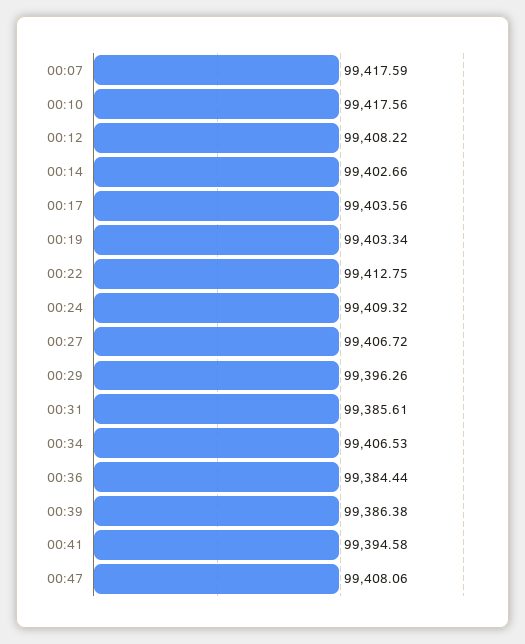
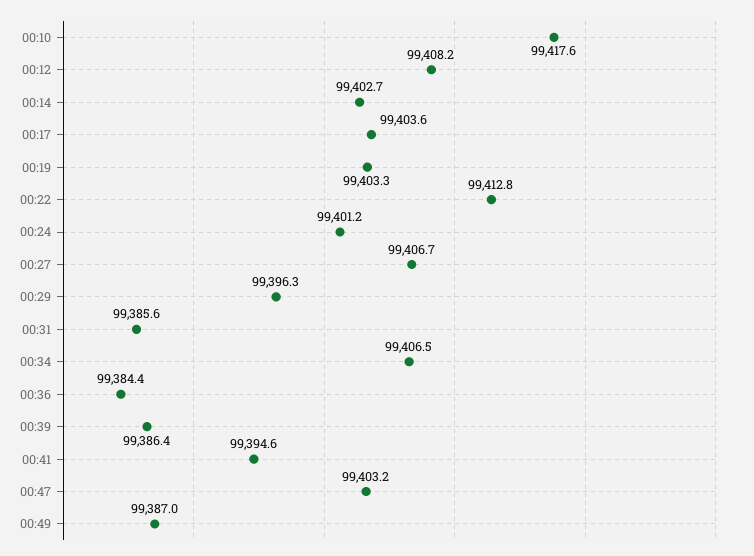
00:07: 99417.59 -> none
00:24: 99409.32 -> 99401.2
00:47: 99408.06 -> 99403.2
00:49: none -> 99387

